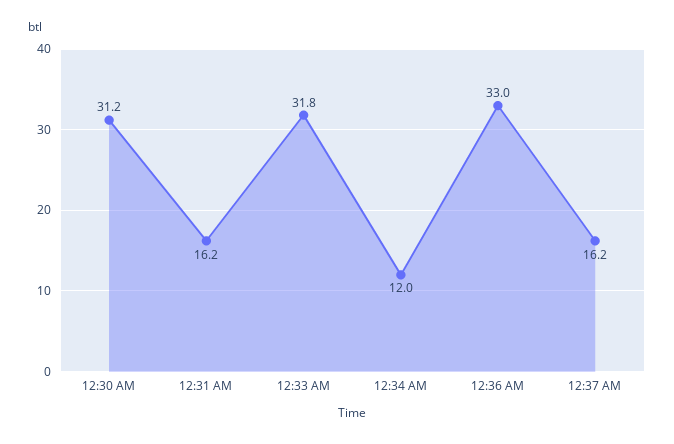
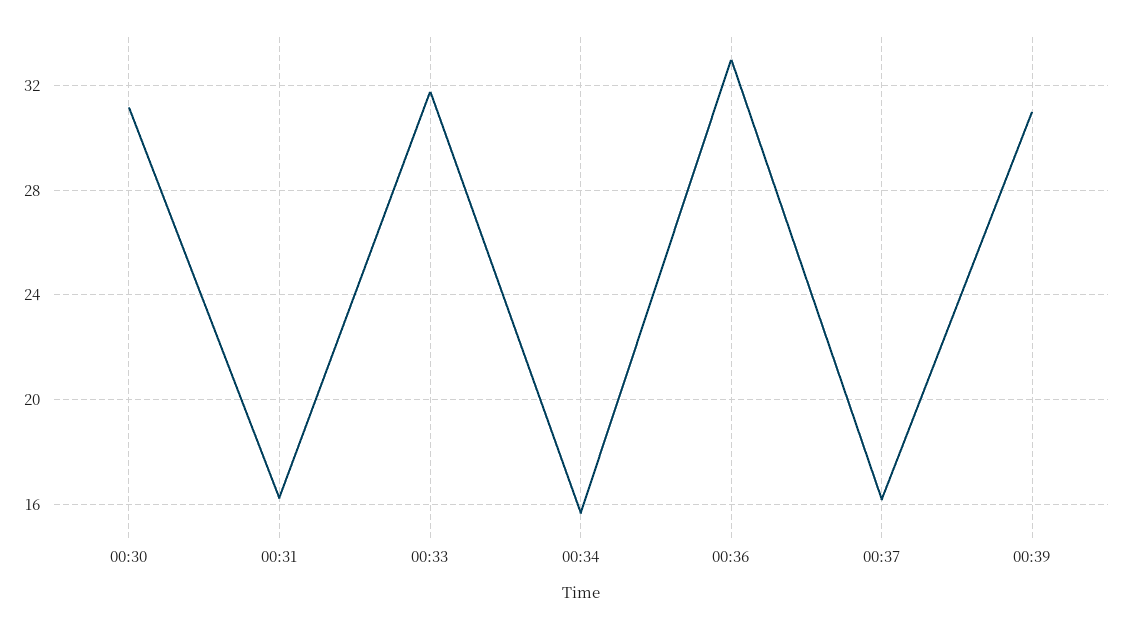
12:34 AM: 12 -> 15.5
00:39: none -> 31

